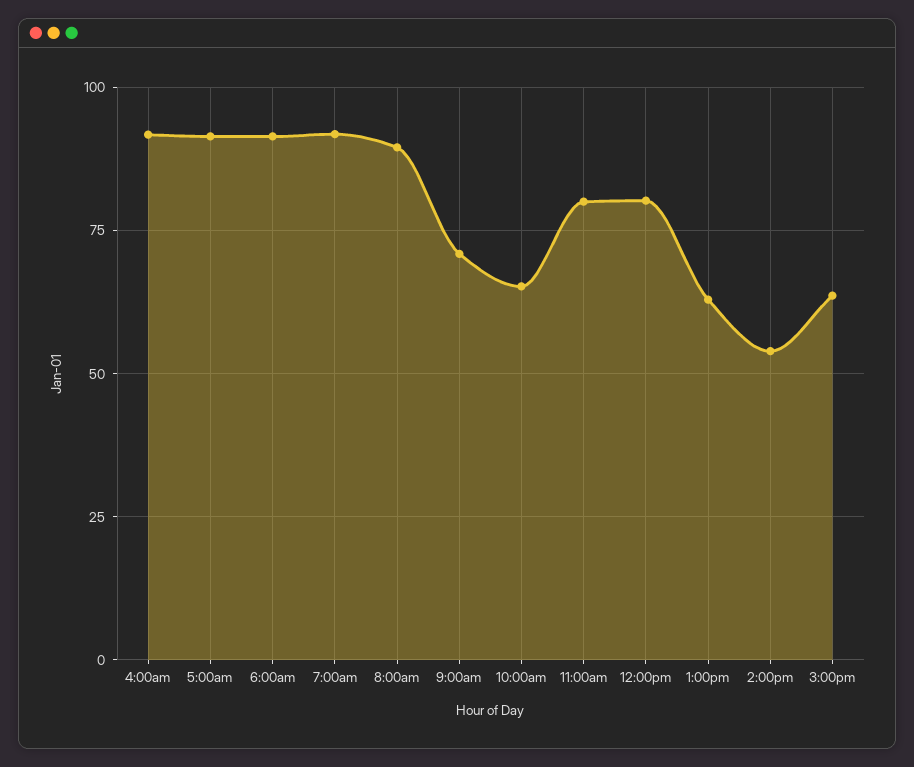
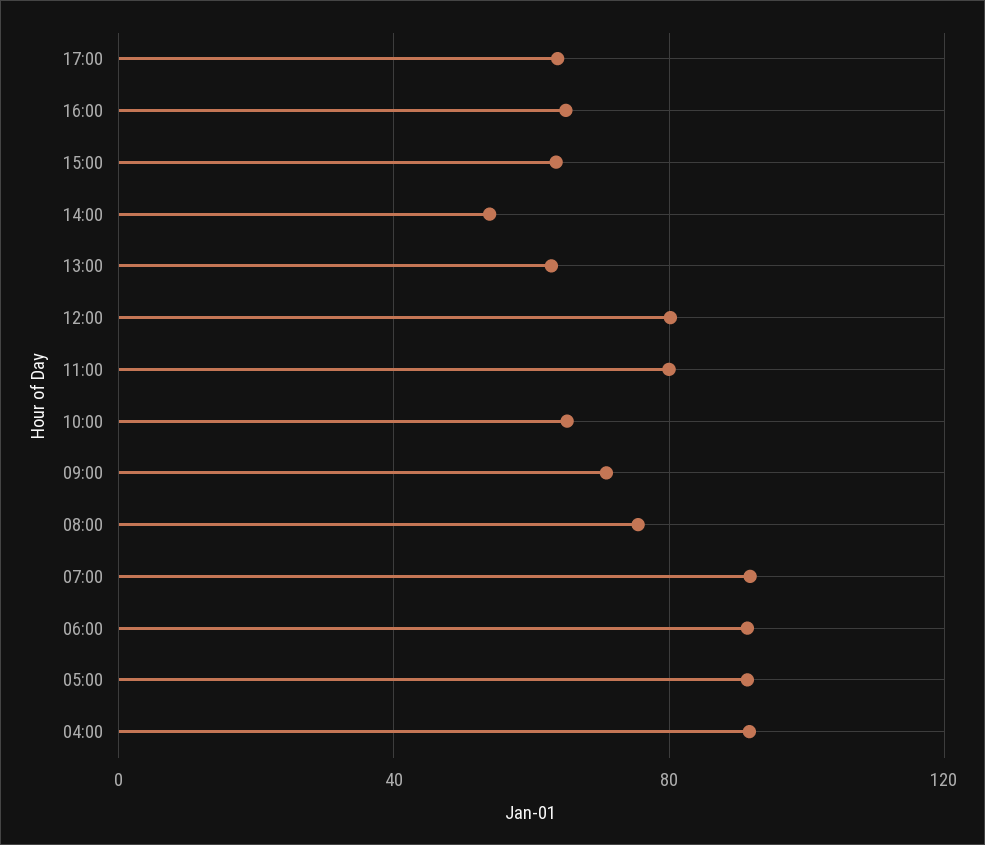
8:00am: 90 -> 75
17:00: none -> 65
16:00: none -> 65

